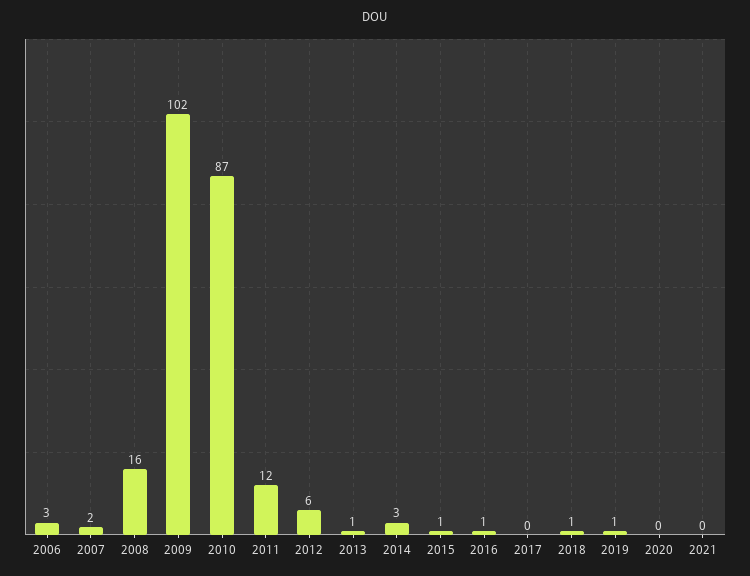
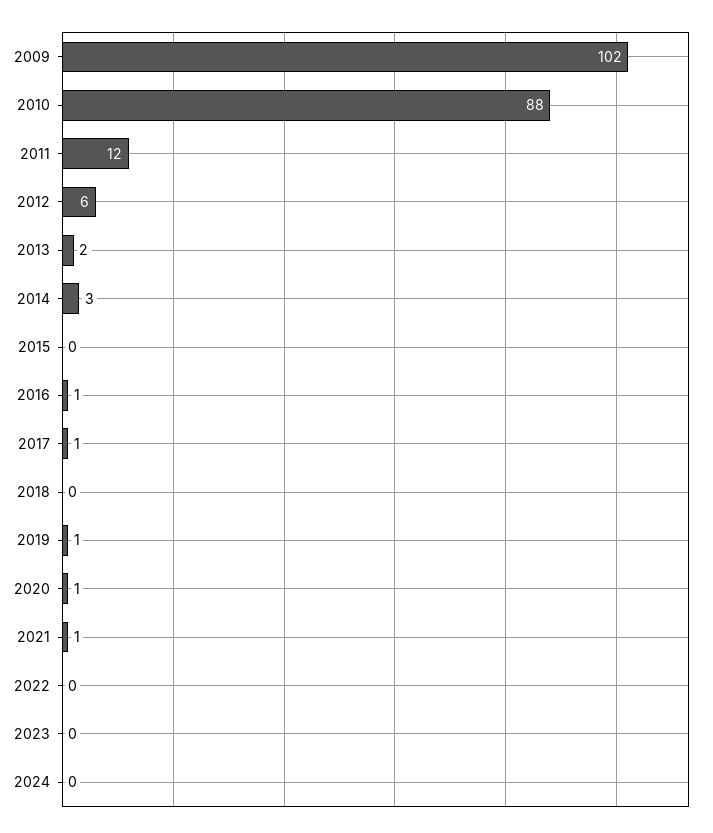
2006: 3 -> none
2007: 2 -> none
2008: 16 -> none
2010: 87 -> 88
2013: 1 -> 2
2015: 1 -> 0
2017: 0 -> 1
2018: 1 -> 0
2020: 0 -> 1
2021: 0 -> 1
2022: none -> 0
2023: none -> 0
2024: none -> 0

